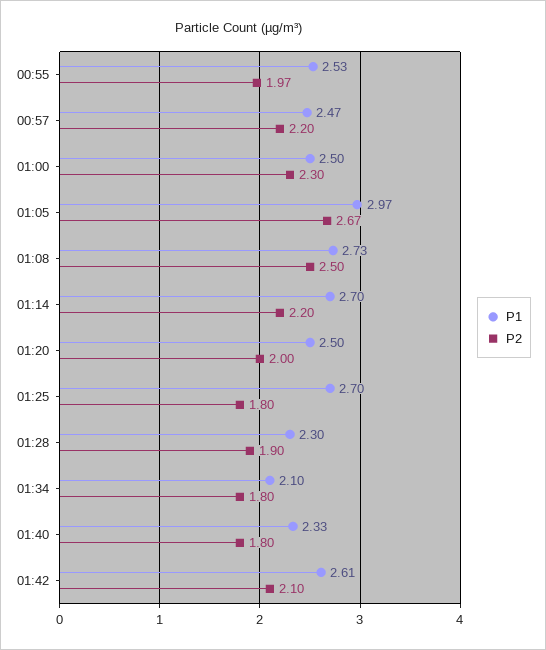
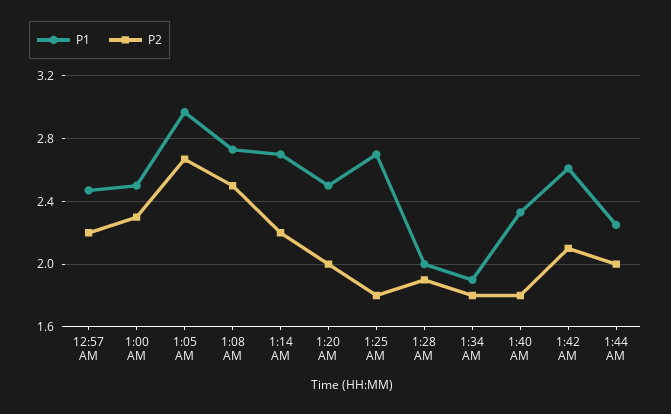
P1, 00:55: 2.53 -> none
P2, 00:55: 1.97 -> none
P1, 01:28: 2.3 -> 2
P1, 01:34: 2.1 -> 1.9
P1, 1:44 AM: none -> 2.25
P2, 1:44 AM: none -> 2

